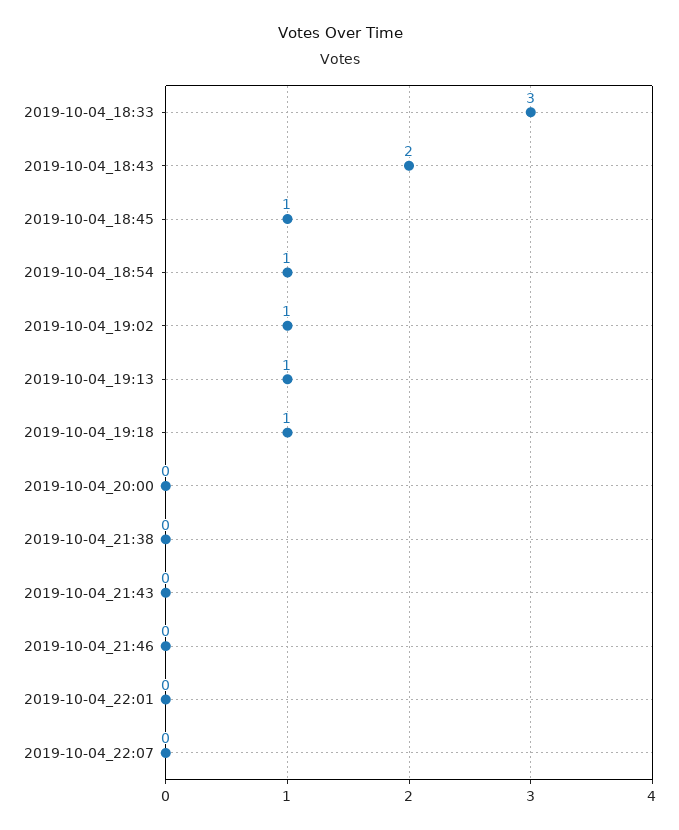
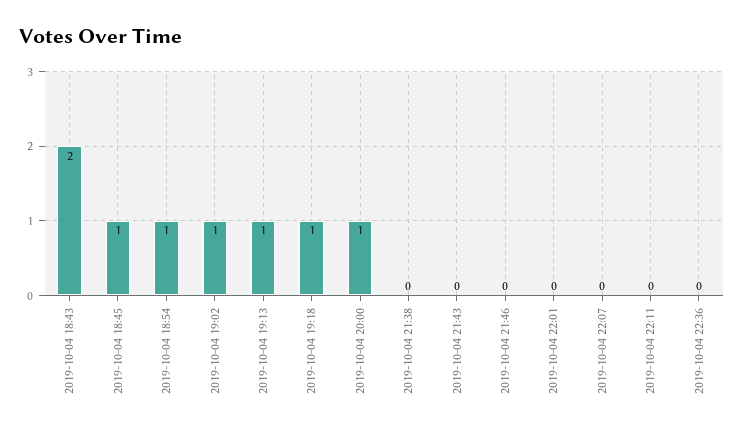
2019-10-04_18:33: 3 -> none
2019-10-04_20:00: 0 -> 1
2019-10-04 22:11: none -> 0
2019-10-04 22:36: none -> 0

